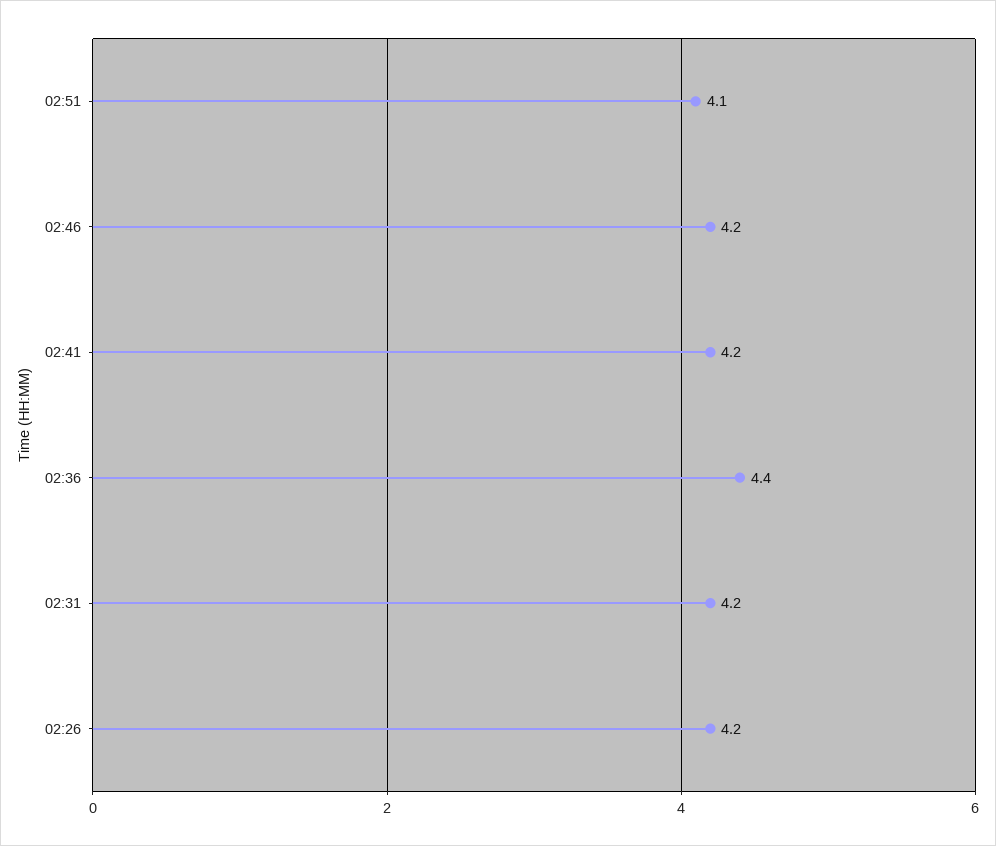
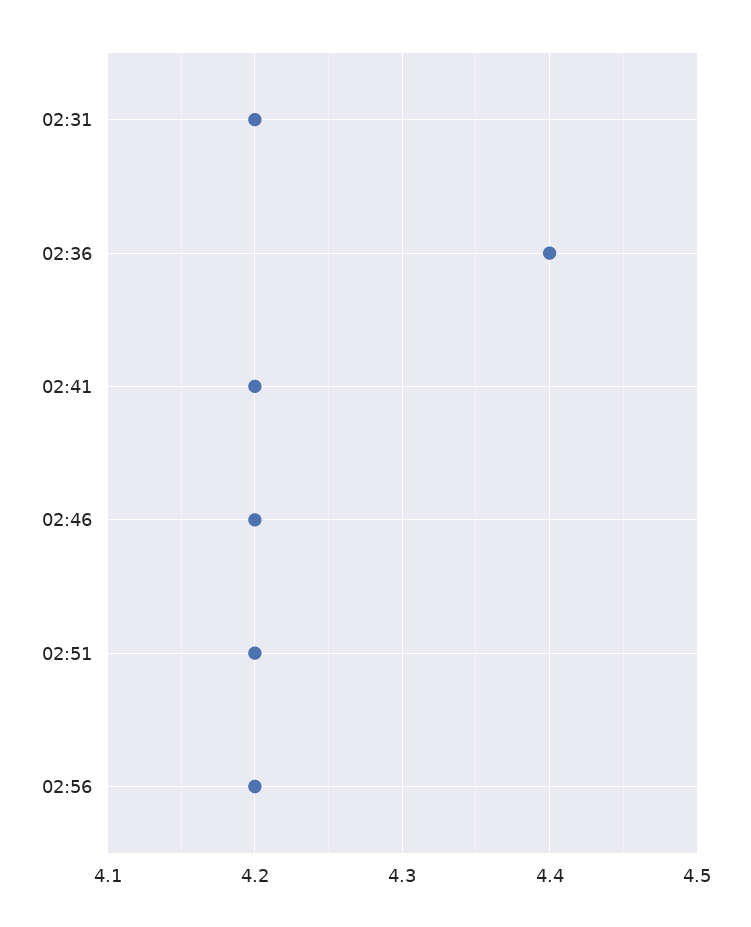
02:51: 4.1 -> 4.2
02:26: 4.2 -> none
02:56: none -> 4.2

